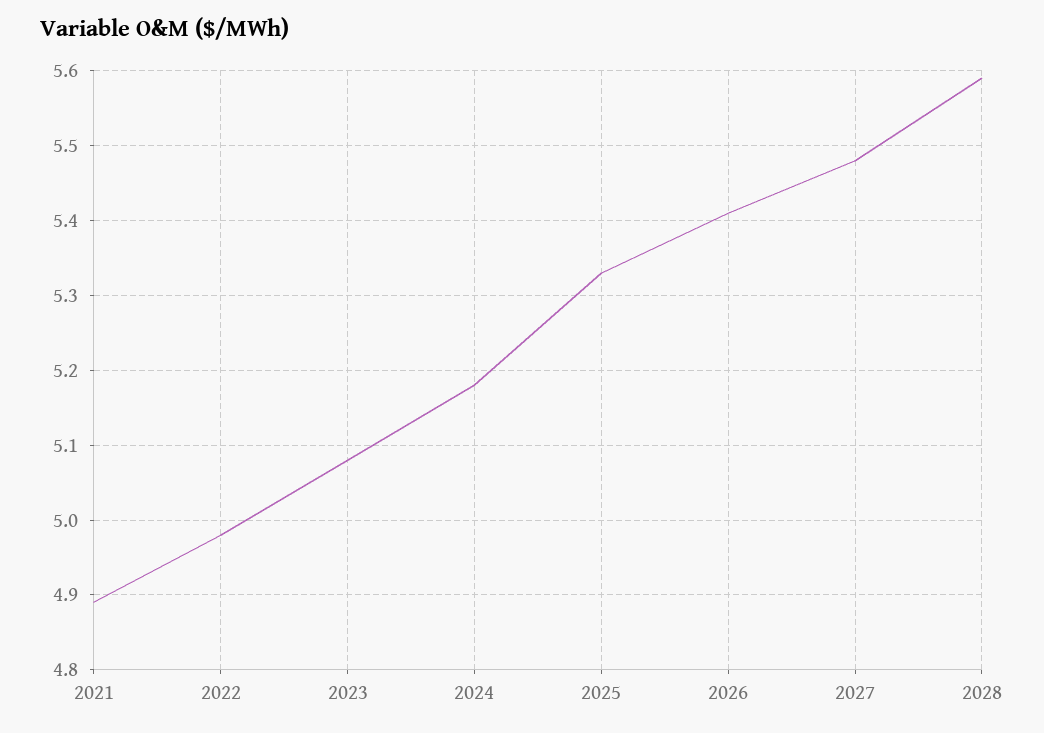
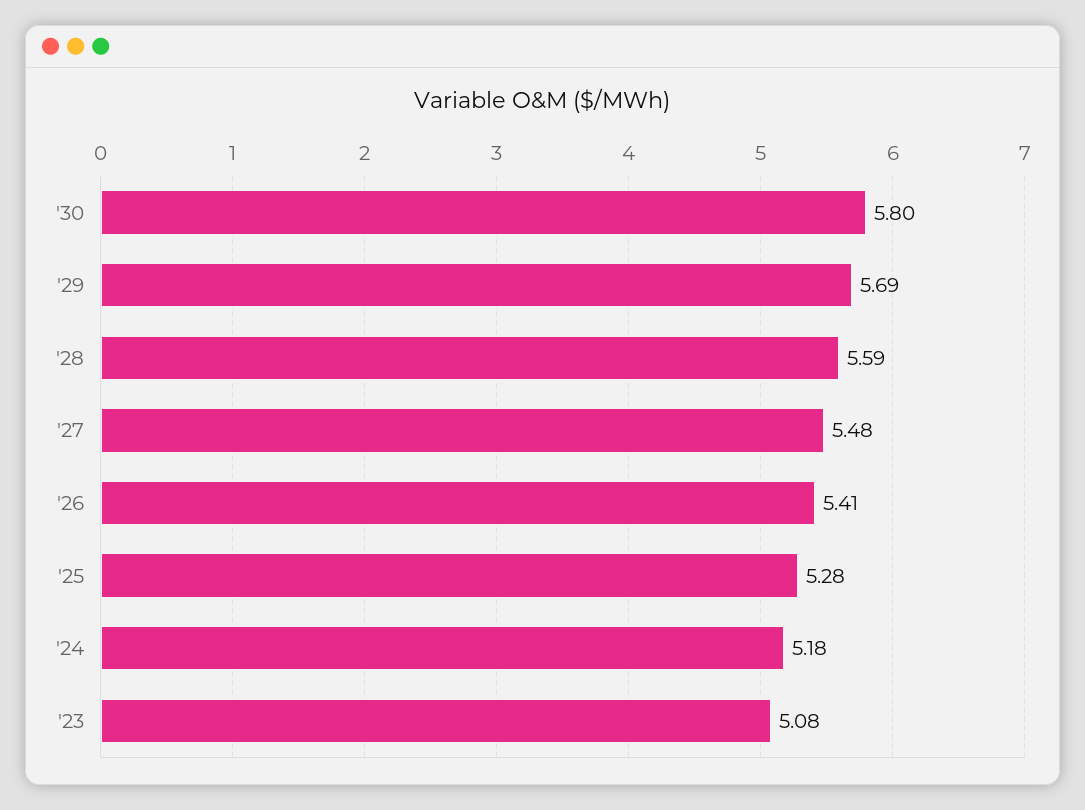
2021: 4.89 -> none
2022: 4.98 -> none
2025: 5.33 -> 5.28
'30: none -> 5.8
'29: none -> 5.69

